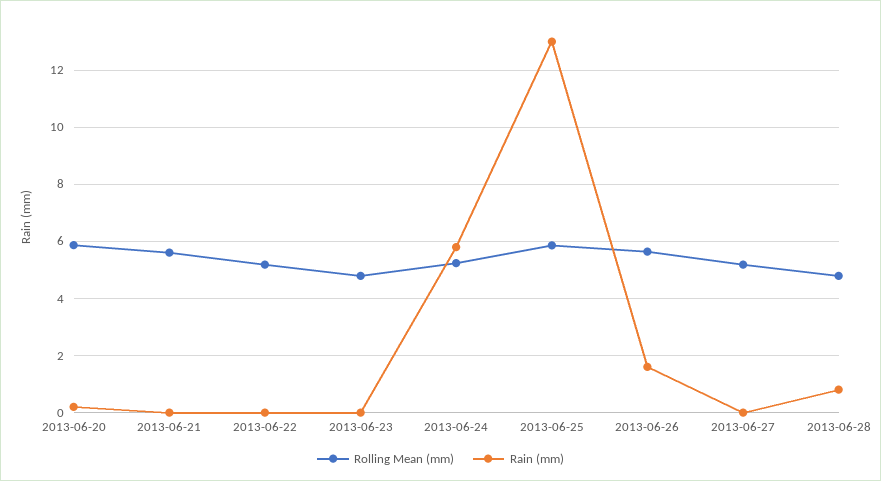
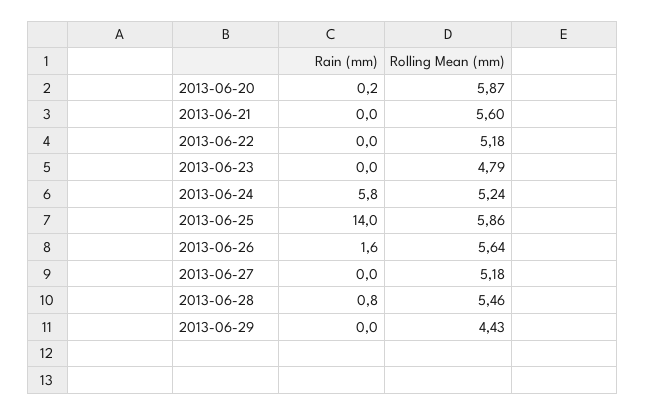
Rain (mm), 2013-06-25: 13 -> 14
Rolling Mean (mm), 2013-06-28: 4.75 -> 5.46
Rain (mm), 2013-06-29: none -> 0
Rolling Mean (mm), 2013-06-29: none -> 4.43

